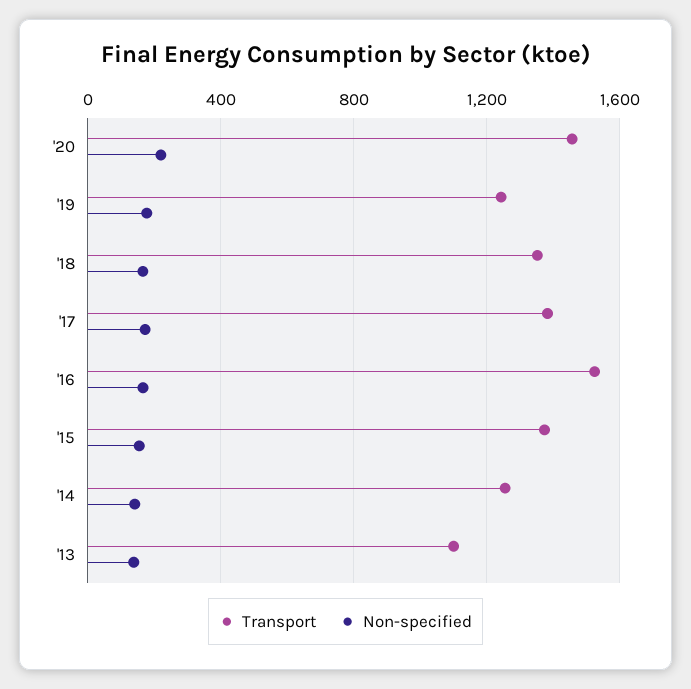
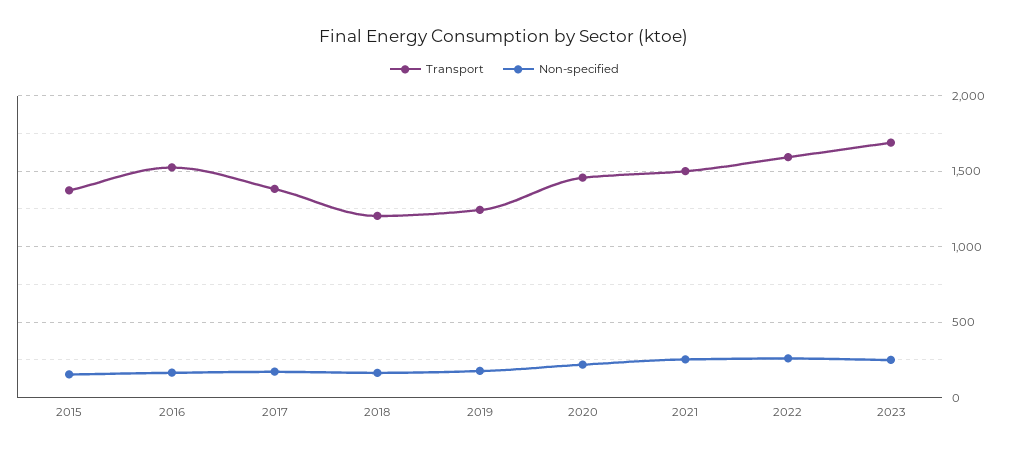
Transport, '18: 1350 -> 1200
Transport, '14: 1250 -> none
Non-specified, '14: 150 -> none
Transport, '13: 1100 -> none
Non-specified, '13: 150 -> none
Transport, 2021: none -> 1500
Non-specified, 2021: none -> 250
Transport, 2022: none -> 1600
Non-specified, 2022: none -> 250
Transport, 2023: none -> 1700
Non-specified, 2023: none -> 250

